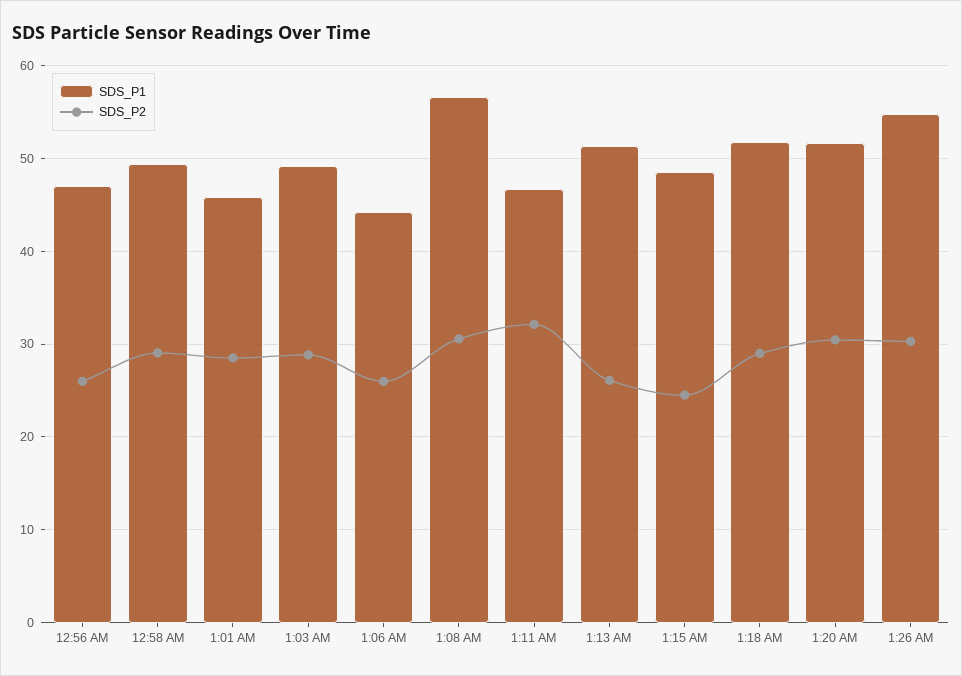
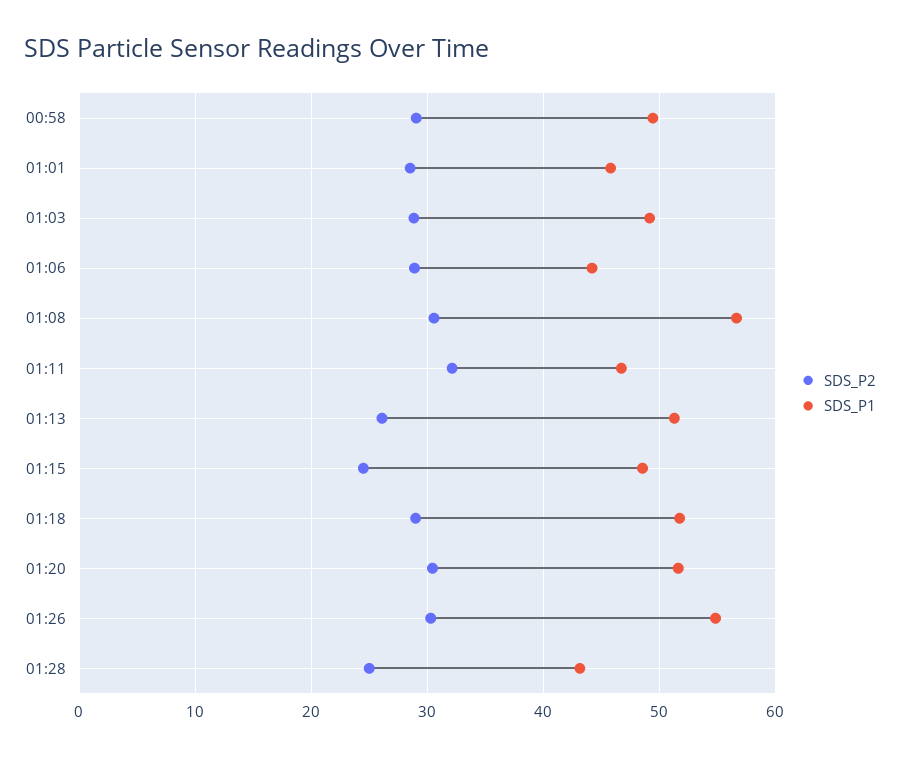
SDS_P1, 12:56 AM: 47 -> none
SDS_P2, 12:56 AM: 26 -> none
SDS_P2, 1:06 AM: 26 -> 29
SDS_P2, 01:28: none -> 25
SDS_P1, 01:28: none -> 43

